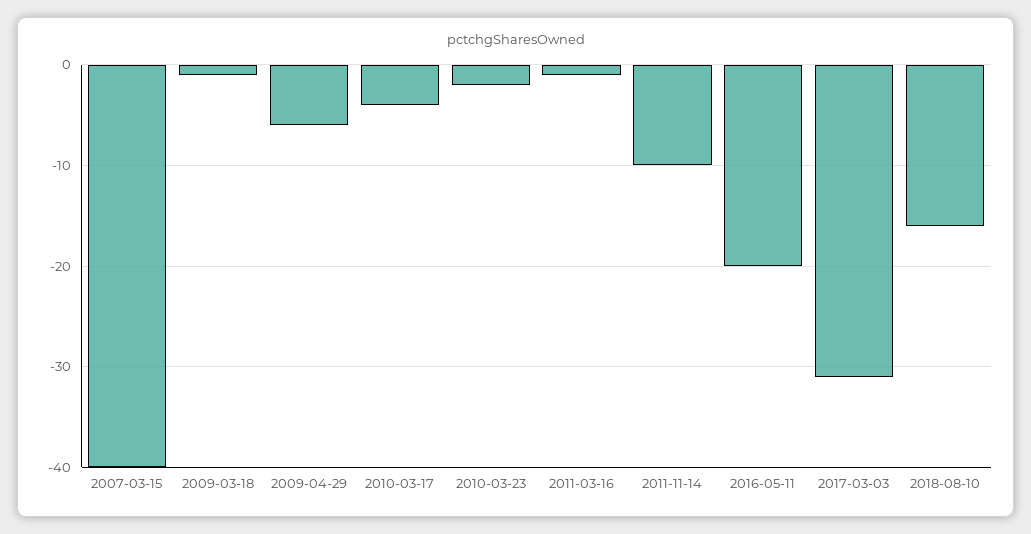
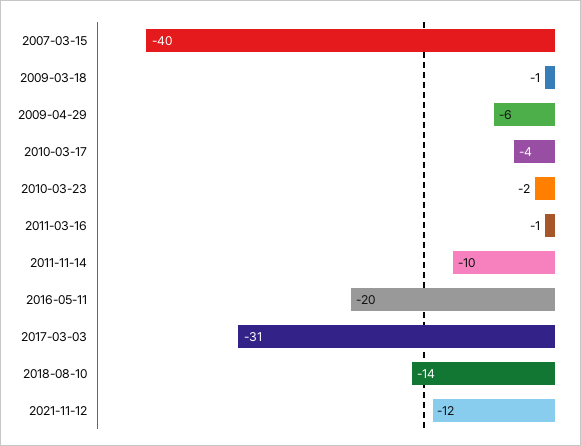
2018-08-10: -16 -> -14
2021-11-12: none -> -12

